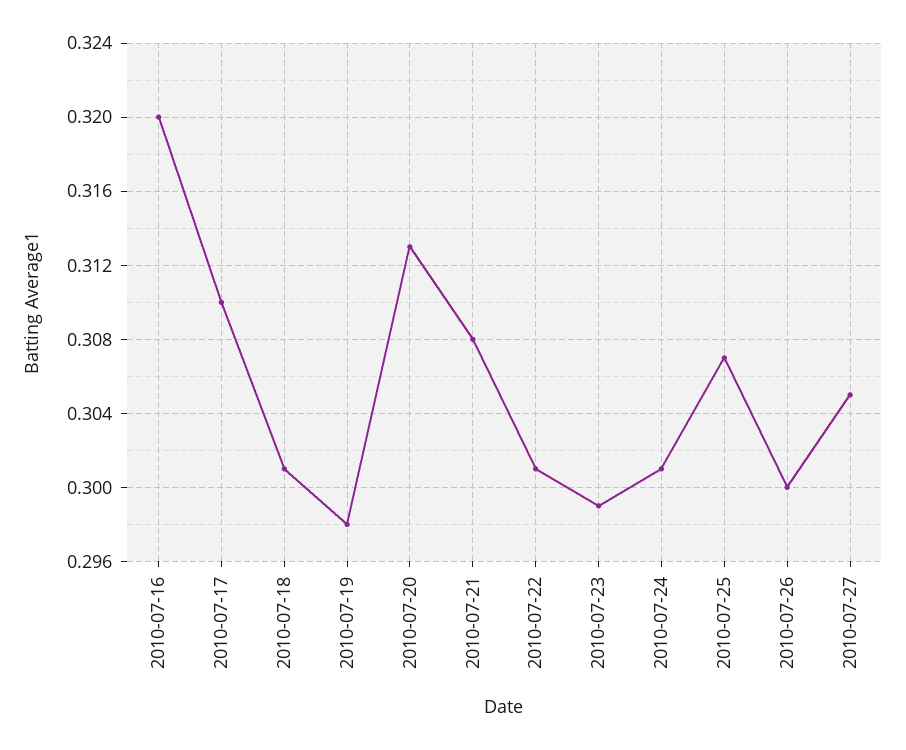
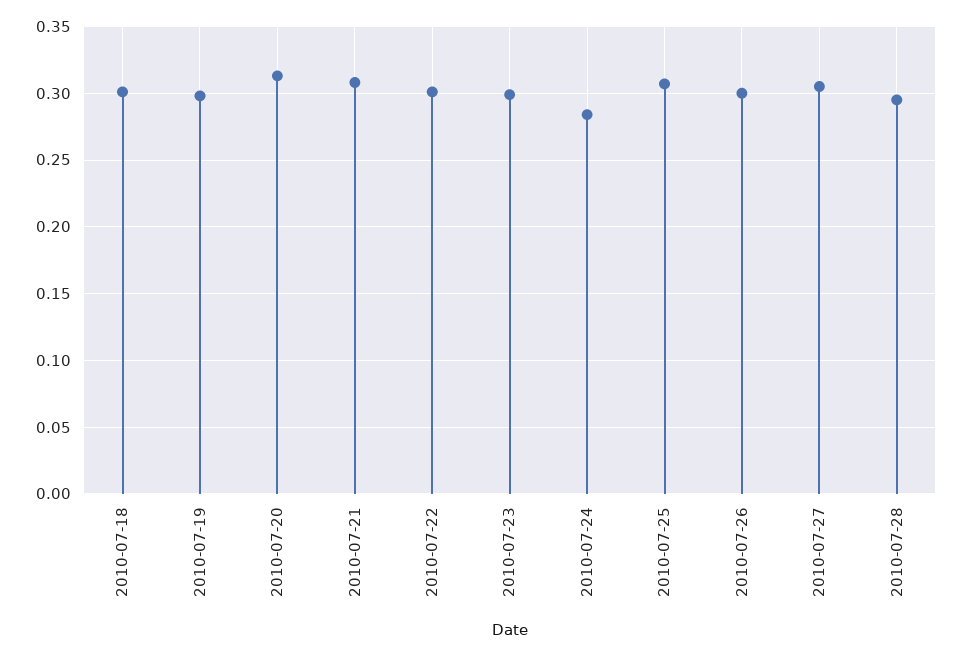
2010-07-16: 0.32 -> none
2010-07-17: 0.31 -> none
2010-07-24: 0.301 -> 0.285
2010-07-28: none -> 0.295

